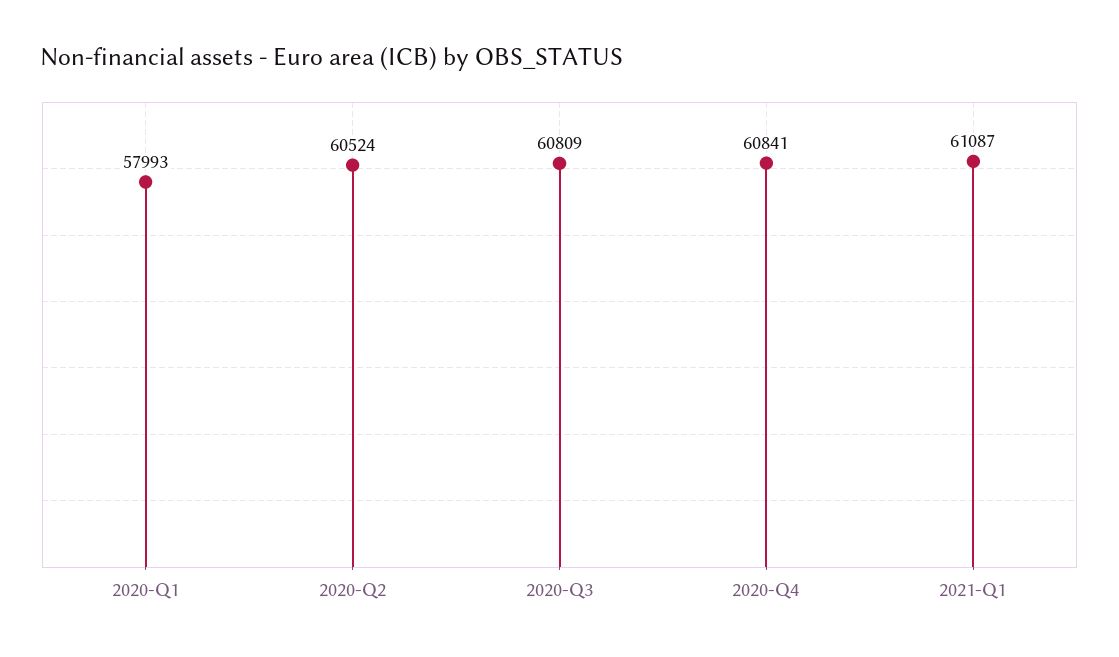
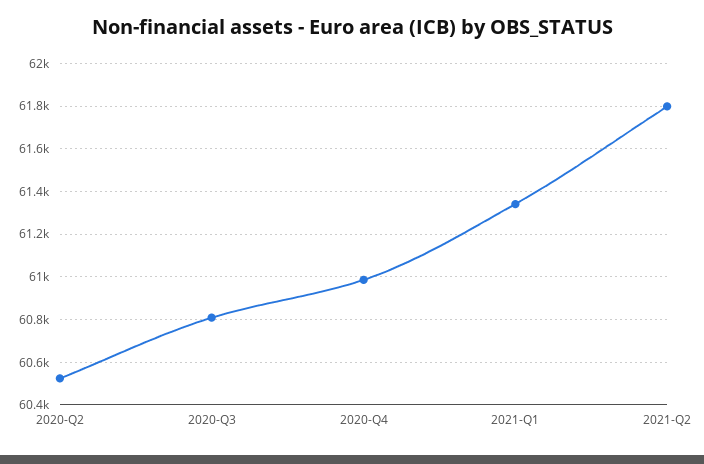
2020-Q1: 57993 -> none
2020-Q4: 60841 -> 61000
2021-Q1: 61087 -> 61350
2021-Q2: none -> 61800

